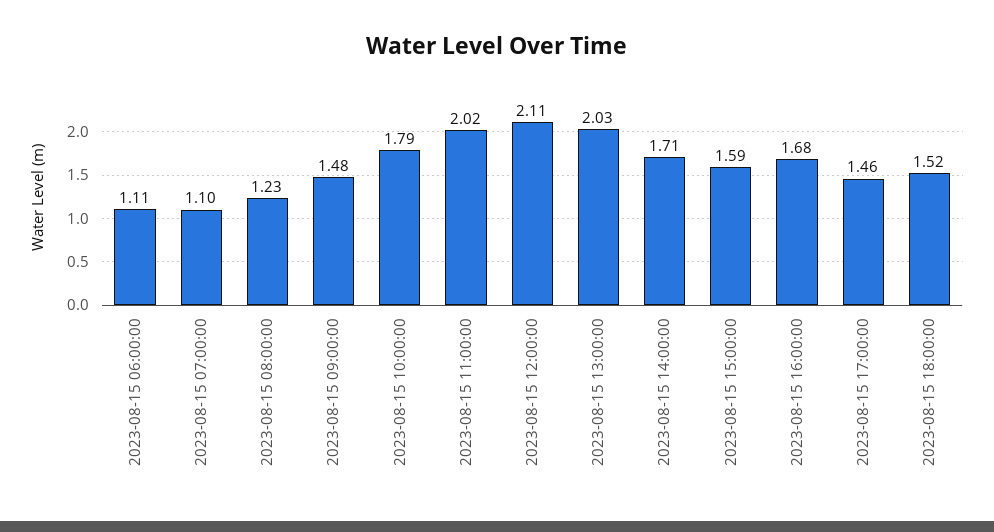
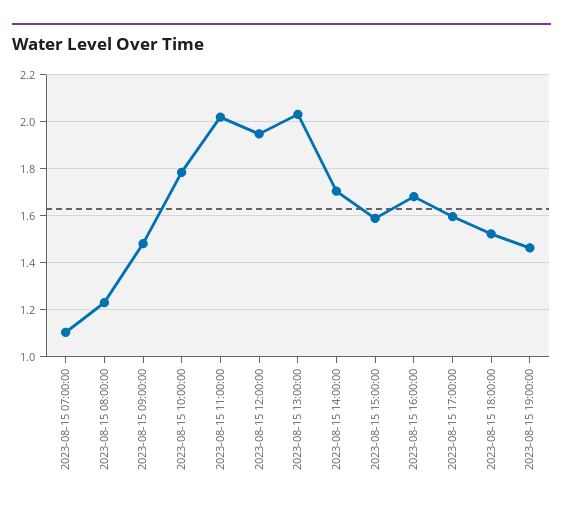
2023-08-15 06:00:00: 1.11 -> none
2023-08-15 12:00:00: 2.11 -> 1.95
2023-08-15 17:00:00: 1.46 -> 1.6
2023-08-15 19:00:00: none -> 1.45

